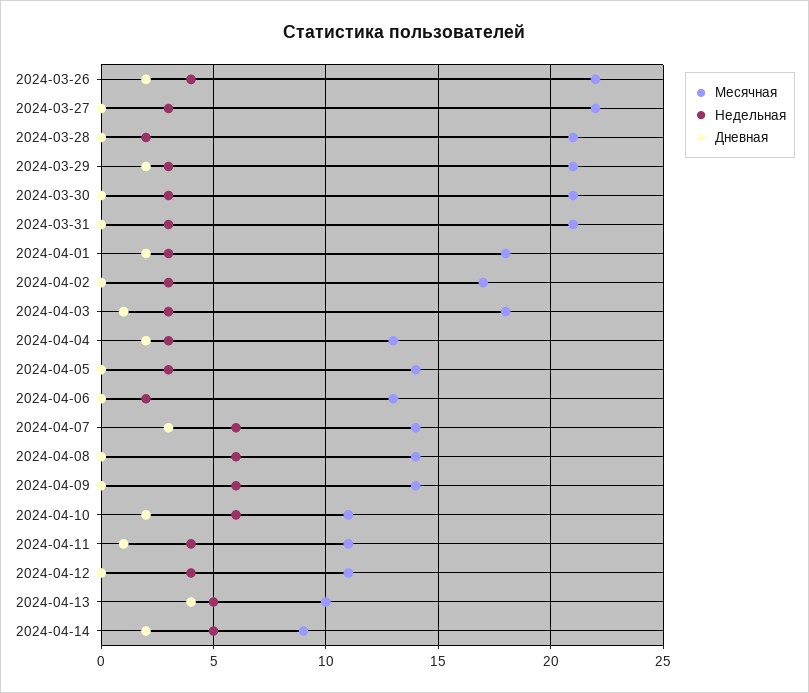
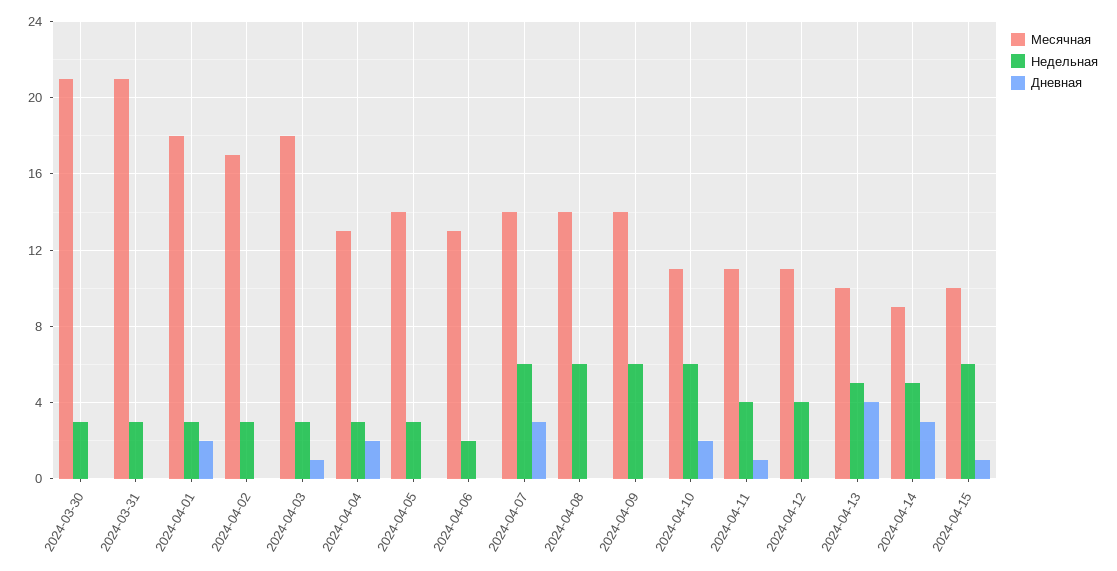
Месячная, 2024-03-26: 22 -> none
Недельная, 2024-03-26: 4 -> none
Дневная, 2024-03-26: 2 -> none
Месячная, 2024-03-27: 22 -> none
Недельная, 2024-03-27: 3 -> none
Дневная, 2024-03-27: 0 -> none
Месячная, 2024-03-28: 21 -> none
Недельная, 2024-03-28: 2 -> none
Дневная, 2024-03-28: 0 -> none
Месячная, 2024-03-29: 21 -> none
Недельная, 2024-03-29: 3 -> none
Дневная, 2024-03-29: 2 -> none
Дневная, 2024-04-14: 2 -> 3
Месячная, 2024-04-15: none -> 10
Недельная, 2024-04-15: none -> 6
Дневная, 2024-04-15: none -> 1

